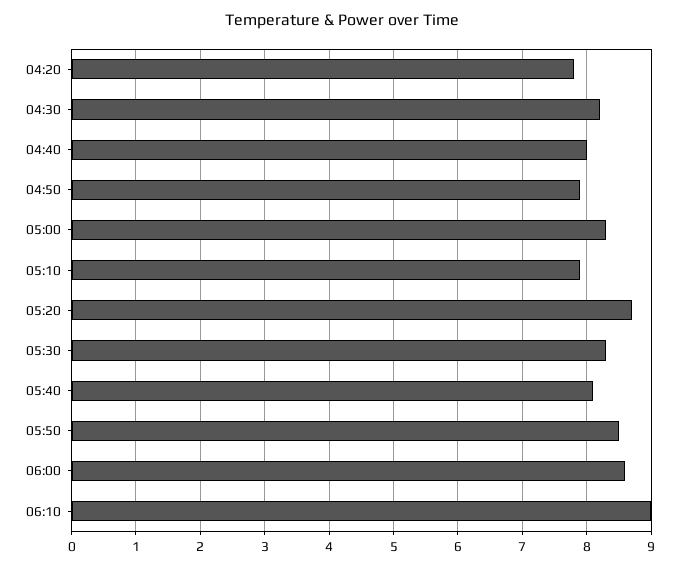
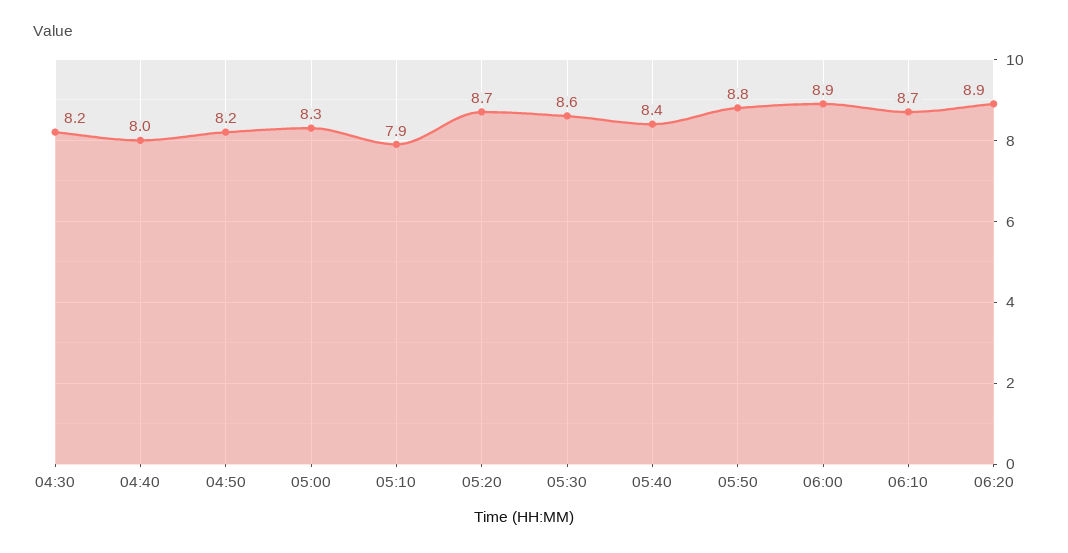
04:20: 7.8 -> none
04:50: 7.9 -> 8.2
05:30: 8.3 -> 8.6
05:40: 8.1 -> 8.4
05:50: 8.5 -> 8.8
06:00: 8.6 -> 8.9
06:10: 9 -> 8.7
06:20: none -> 8.9

